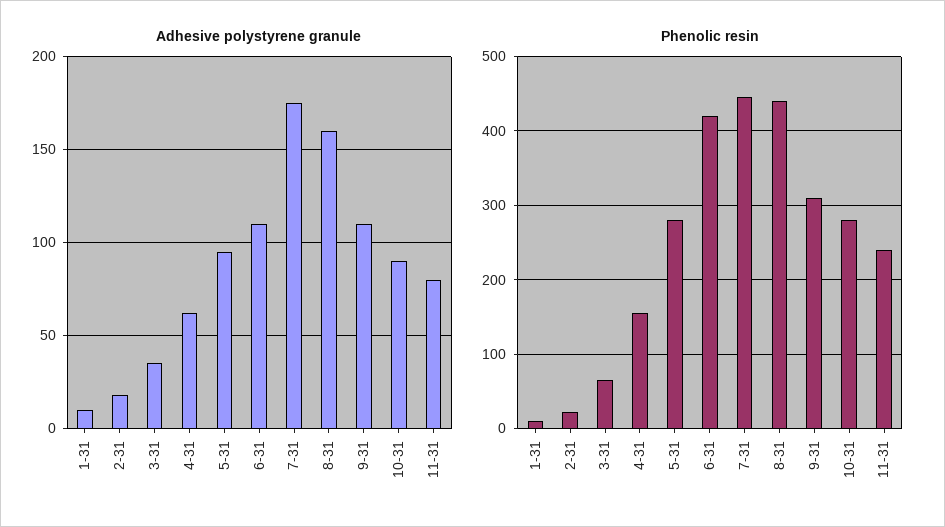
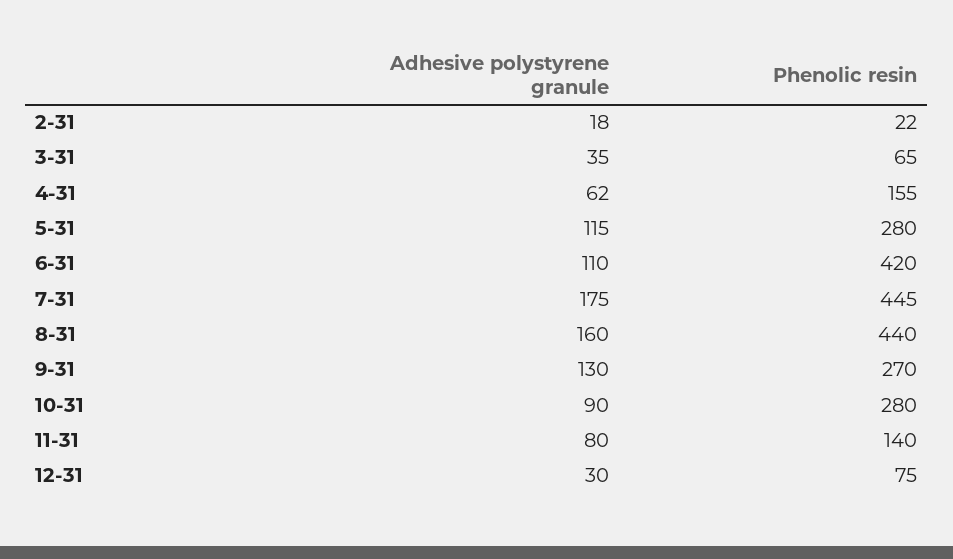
Adhesive polystyrene granule, 1-31: 10 -> none
Adhesive polystyrene granule, 5-31: 95 -> 115
Adhesive polystyrene granule, 9-31: 110 -> 130
Phenolic resin, 1-31: 10 -> none
Phenolic resin, 9-31: 310 -> 270
Phenolic resin, 11-31: 240 -> 140
Adhesive polystyrene granule, 12-31: none -> 30
Phenolic resin, 12-31: none -> 75

